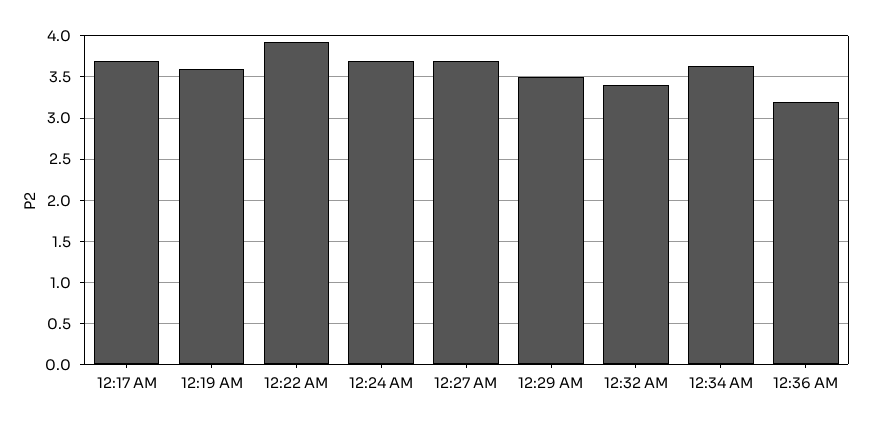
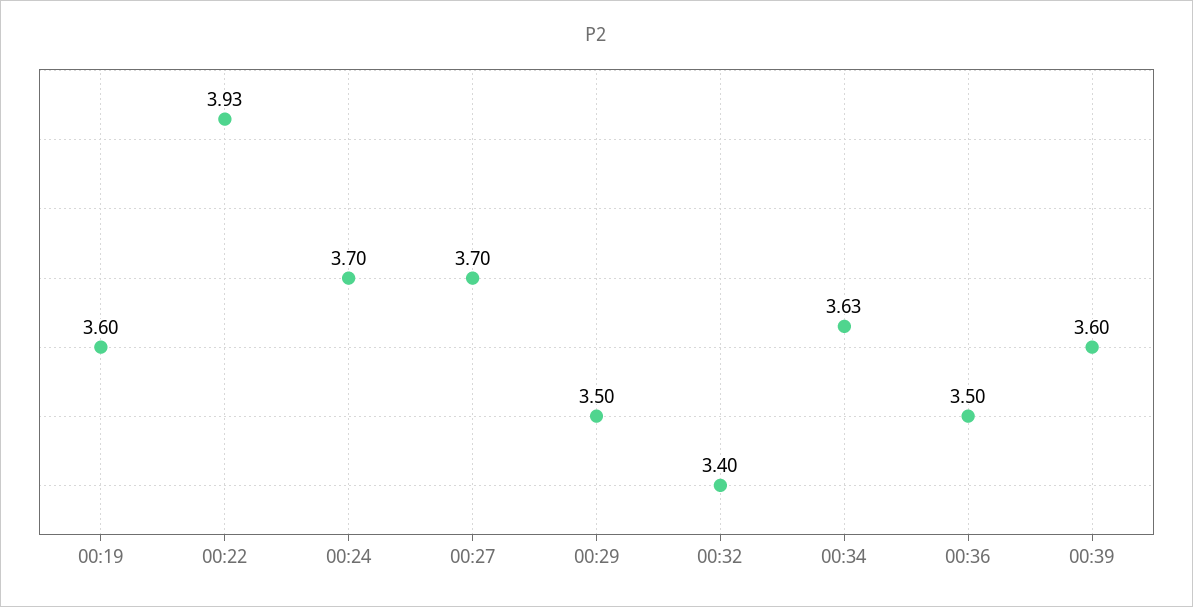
12:17 AM: 3.7 -> none
12:36 AM: 3.2 -> 3.5
00:39: none -> 3.6

